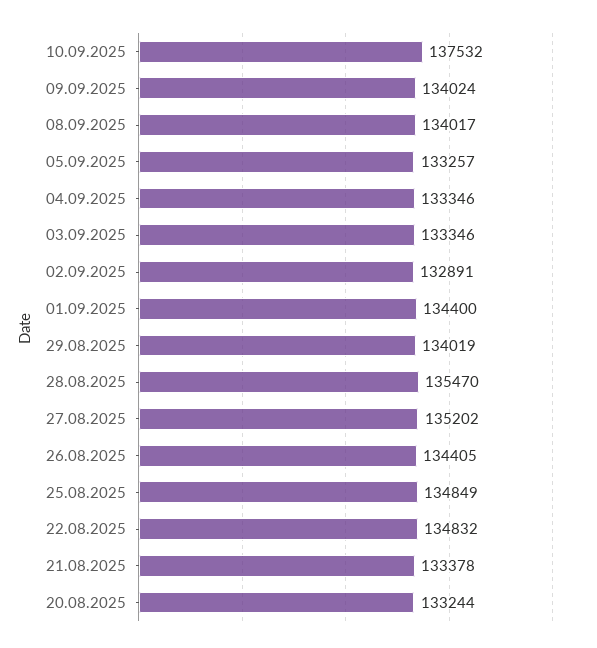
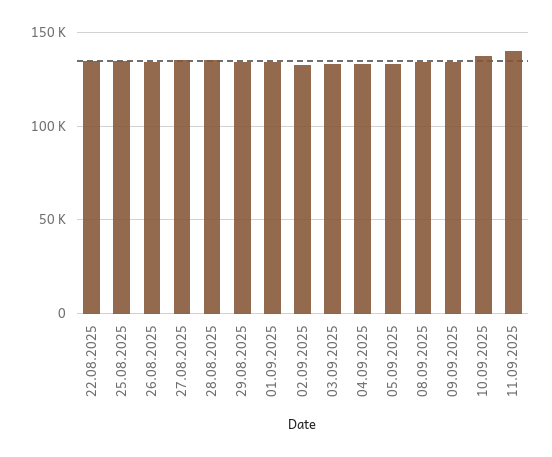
21.08.2025: 133378 -> none
20.08.2025: 133244 -> none
11.09.2025: none -> 140000

